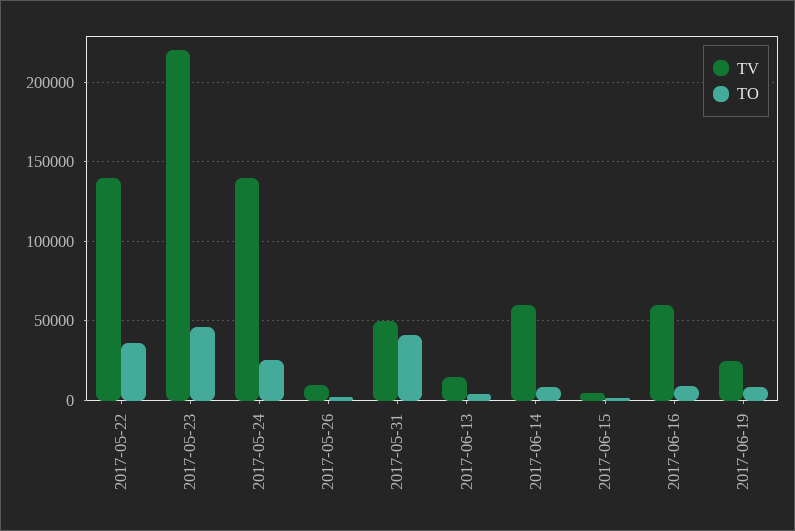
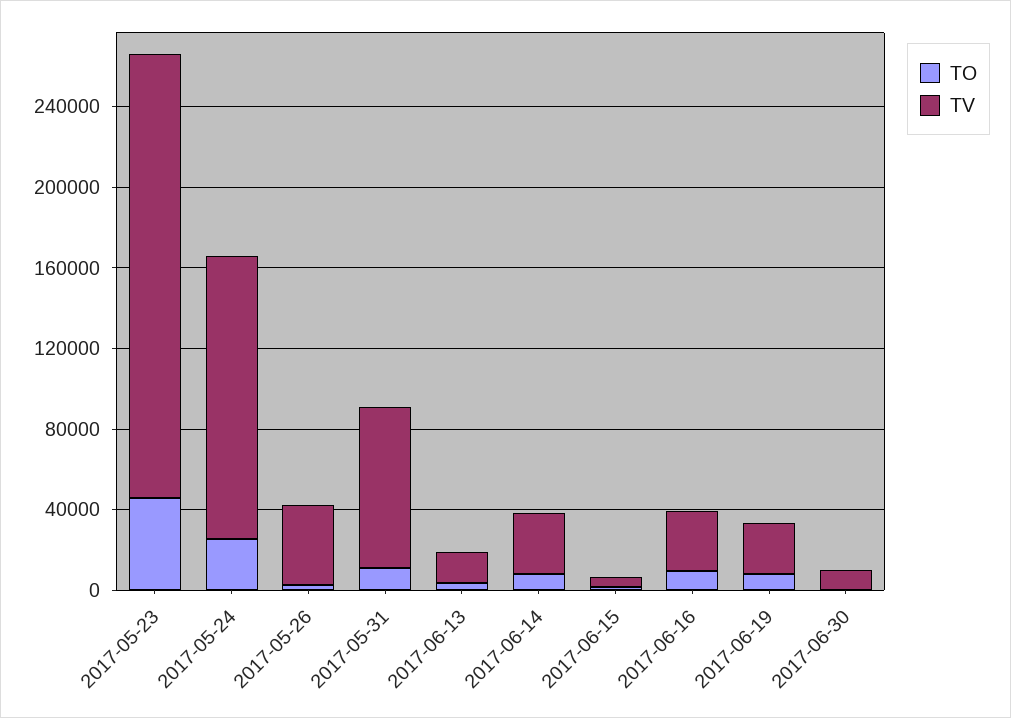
TV, 2017-05-22: 140000 -> none
TO, 2017-05-22: 35000 -> none
TV, 2017-05-26: 10000 -> 40000
TV, 2017-05-31: 50000 -> 80000
TO, 2017-05-31: 40000 -> 10000
TV, 2017-06-14: 60000 -> 30000
TV, 2017-06-16: 60000 -> 30000
TO, 2017-06-30: none -> 0
TV, 2017-06-30: none -> 10000

